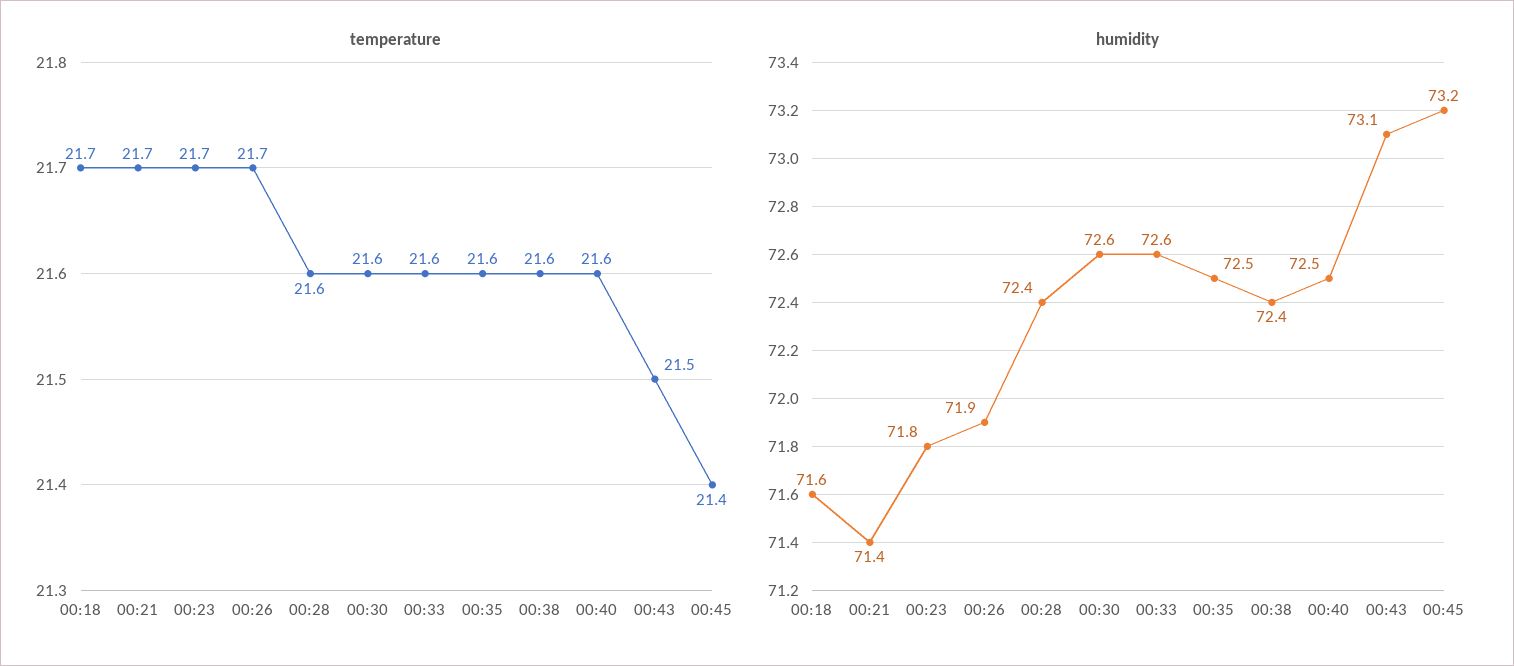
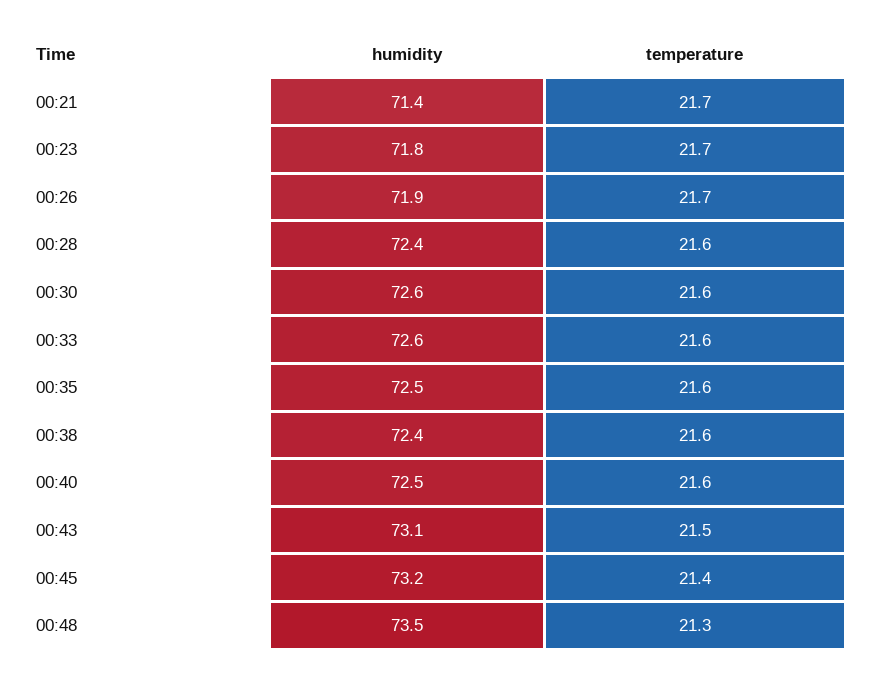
temperature, 00:18: 21.7 -> none
humidity, 00:18: 71.6 -> none
humidity, 00:48: none -> 73.5
temperature, 00:48: none -> 21.3

